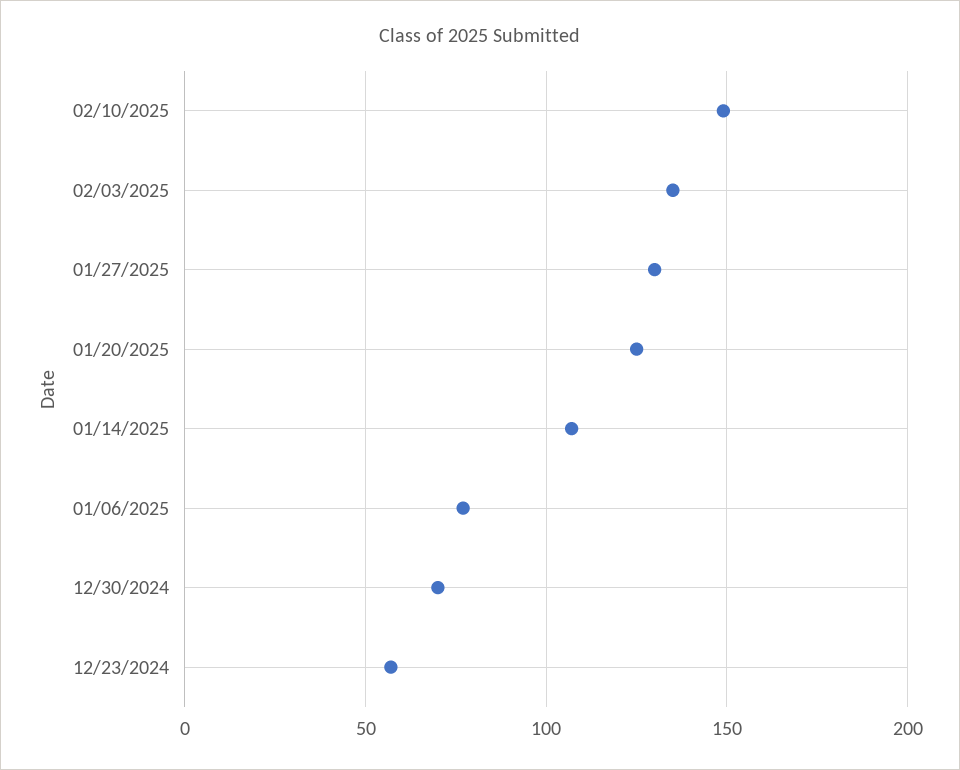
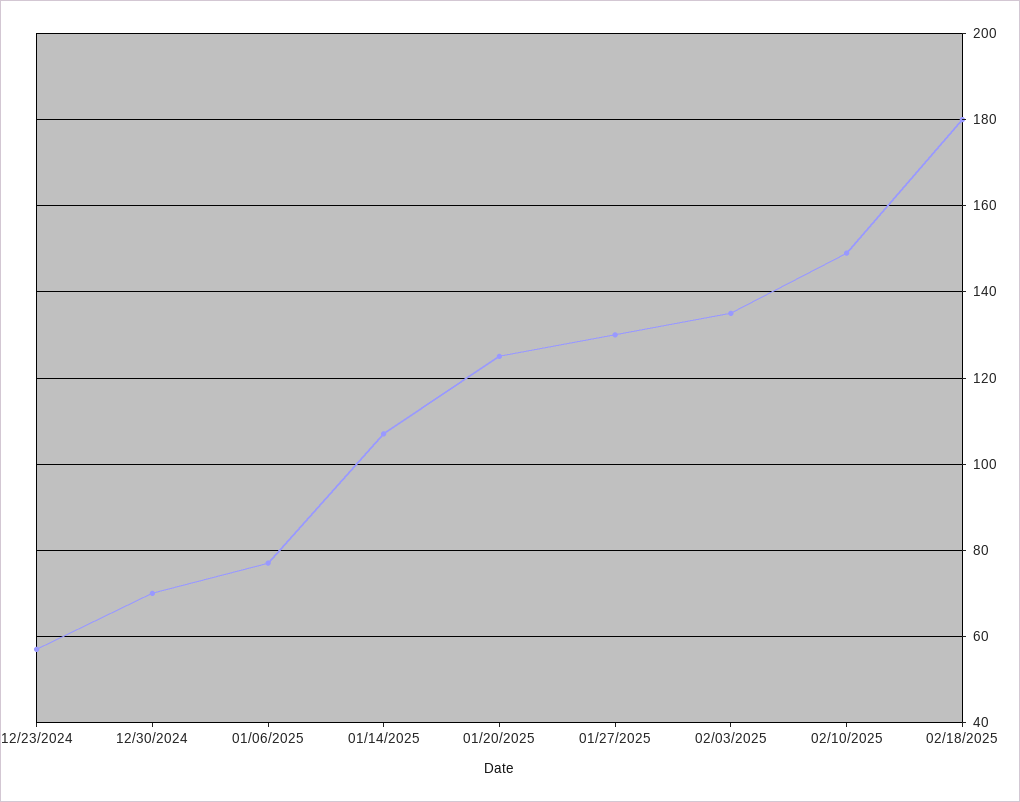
02/18/2025: none -> 180

